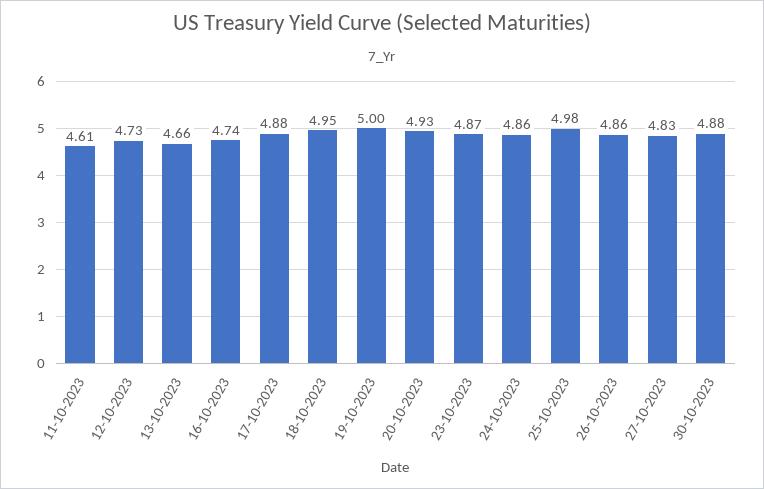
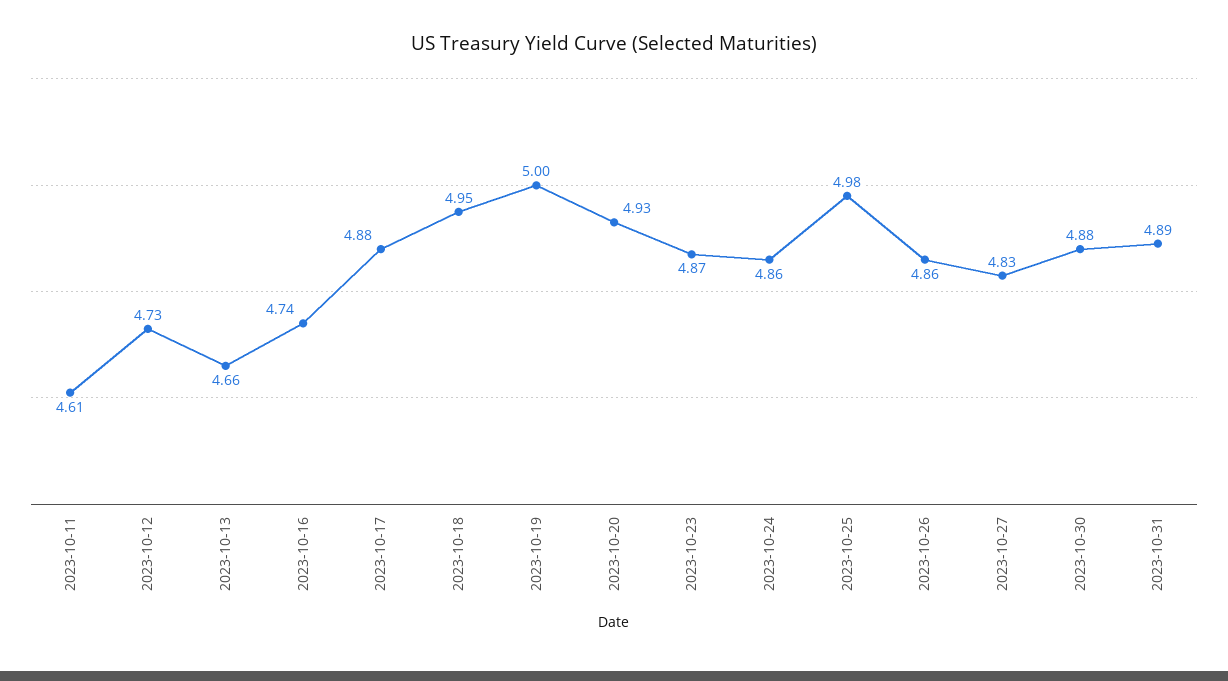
2023-10-31: none -> 4.89

